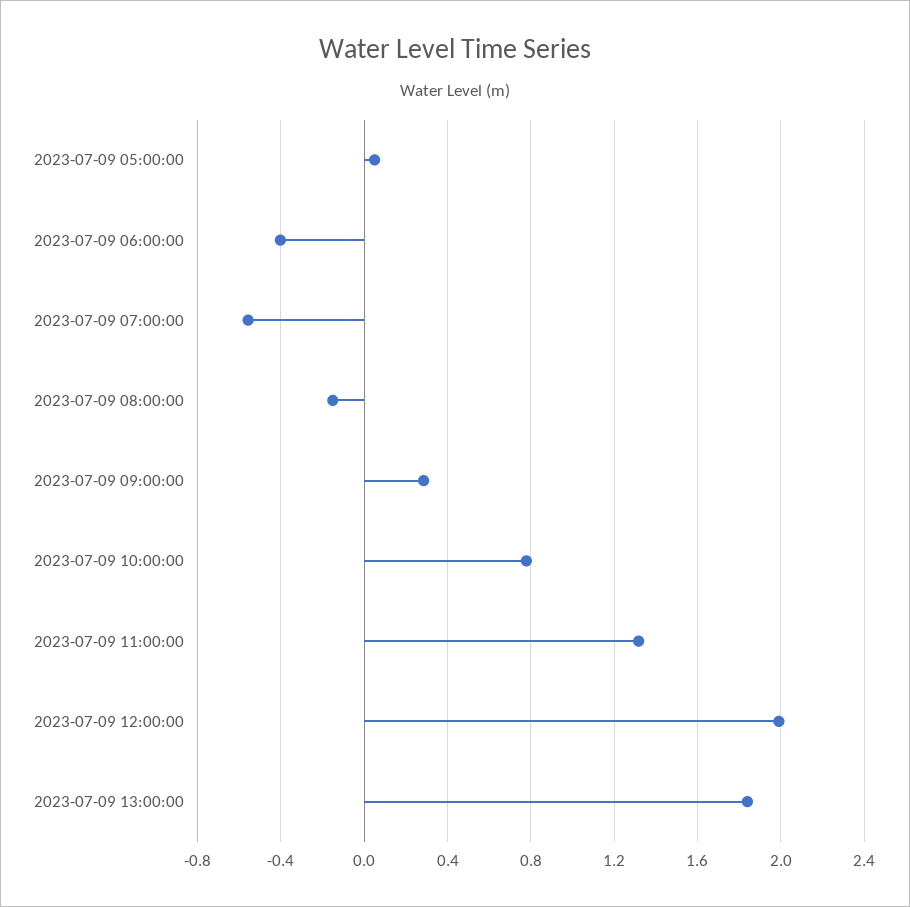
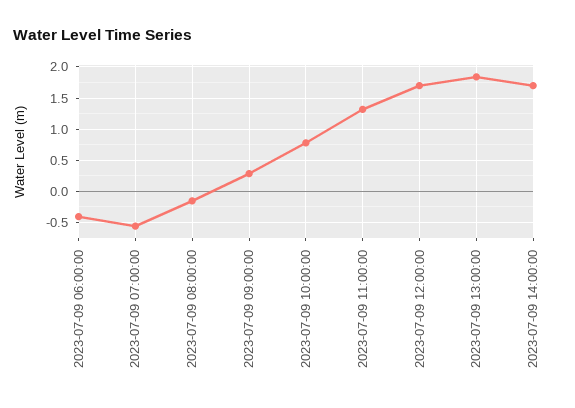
2023-07-09 05:00:00: 0.05 -> none
2023-07-09 12:00:00: 2 -> 1.7
2023-07-09 14:00:00: none -> 1.7

